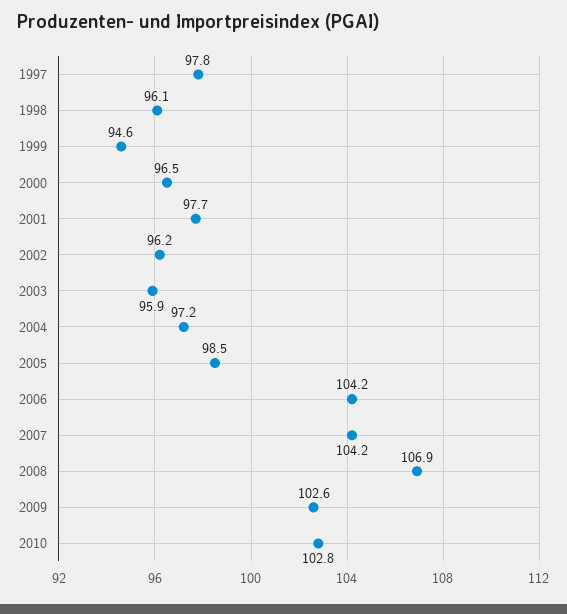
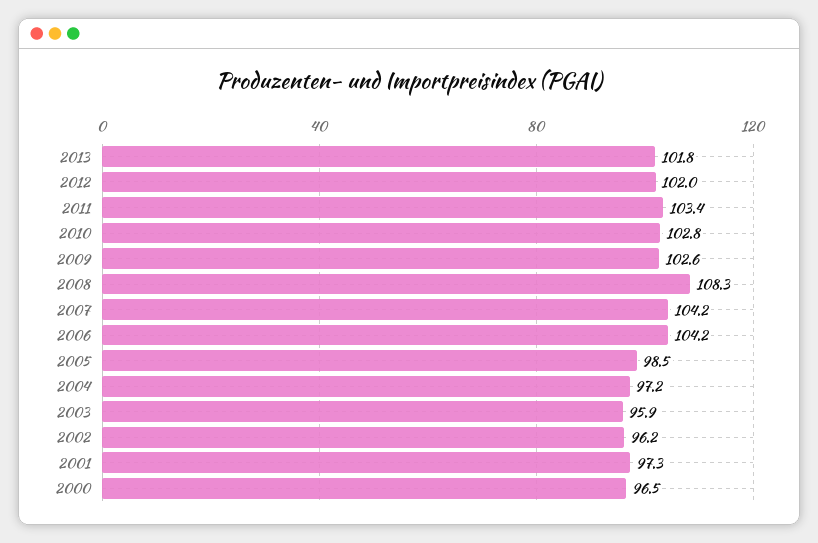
1997: 97.8 -> none
1998: 96.1 -> none
1999: 94.6 -> none
2001: 97.7 -> 97.3
2008: 106.9 -> 108.3
2013: none -> 101.8
2012: none -> 102
2011: none -> 103.4

